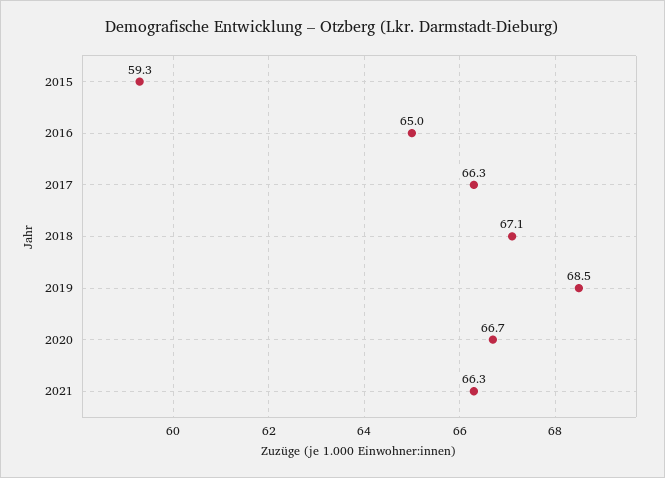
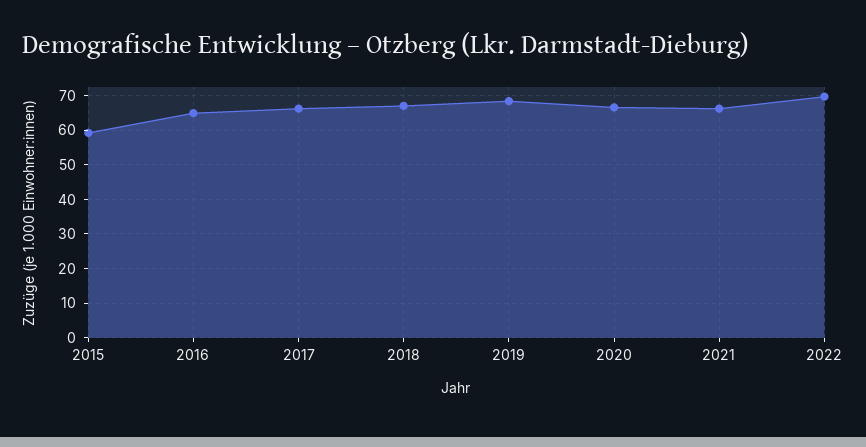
2022: none -> 70

